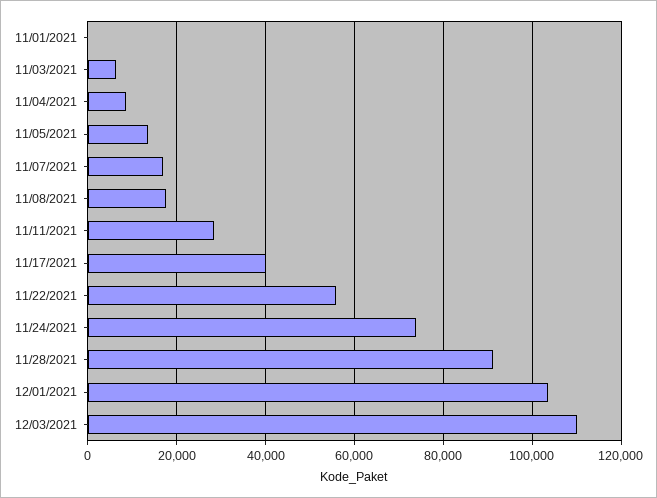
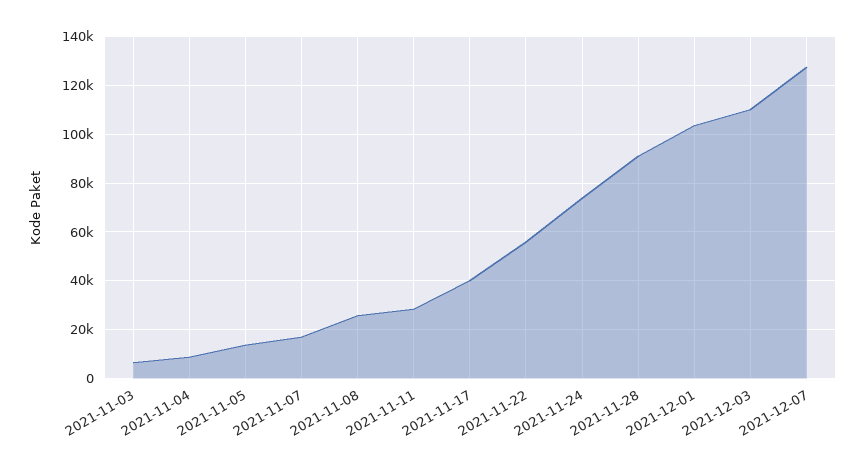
11/01/2021: 0 -> none
11/08/2021: 18000 -> 25000
2021-12-07: none -> 127500

